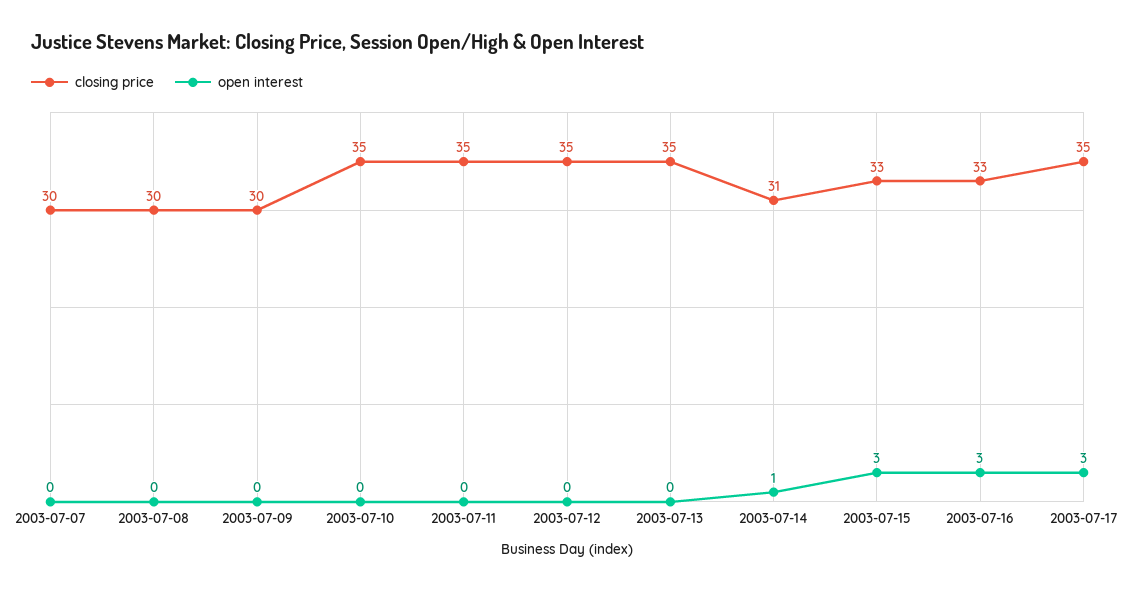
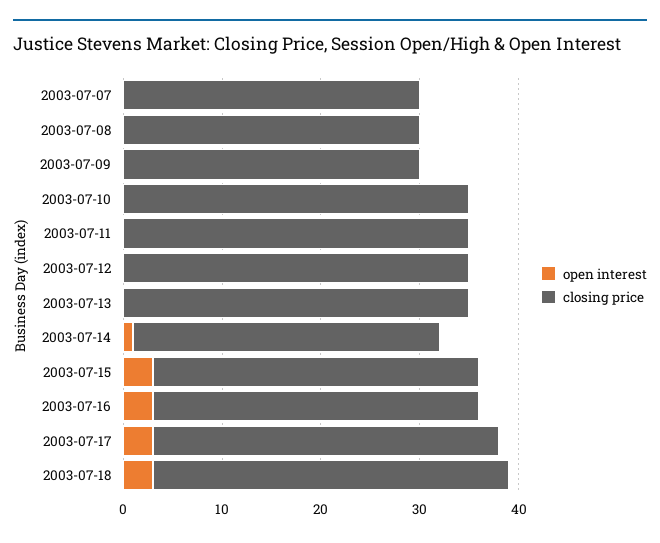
open interest, 2003-07-18: none -> 3
closing price, 2003-07-18: none -> 36

